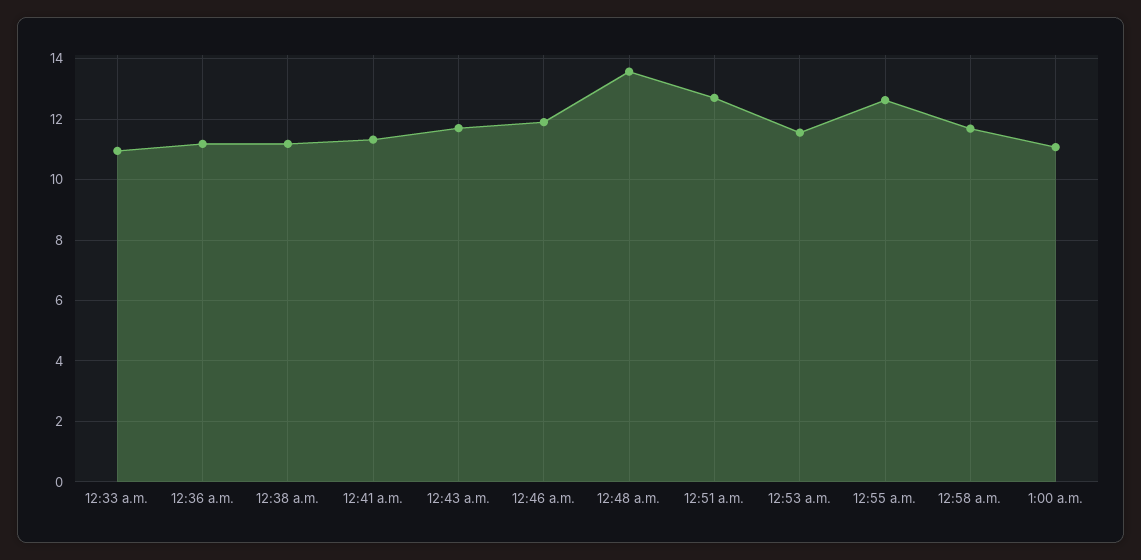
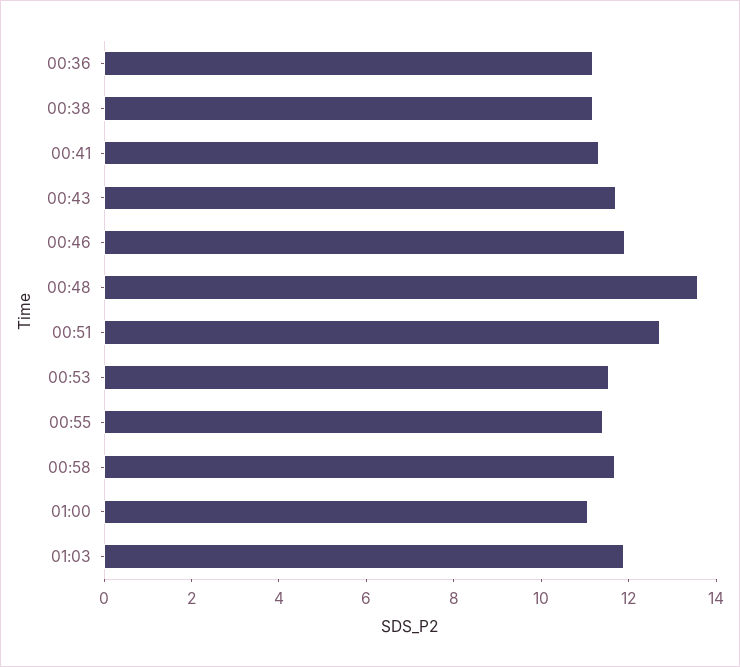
12:33 a.m.: 11 -> none
12:55 a.m.: 12.6 -> 11.5
01:03: none -> 12

